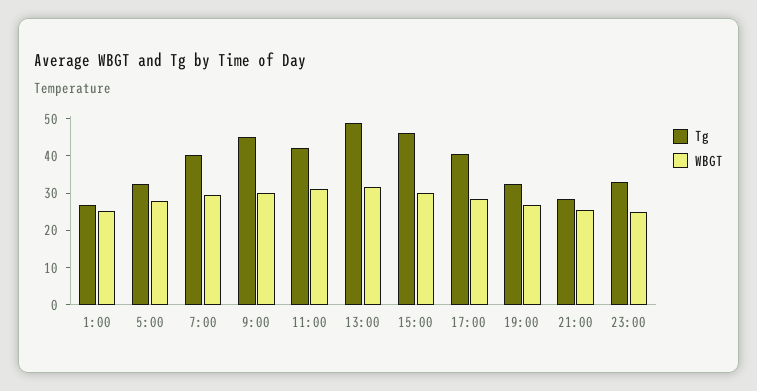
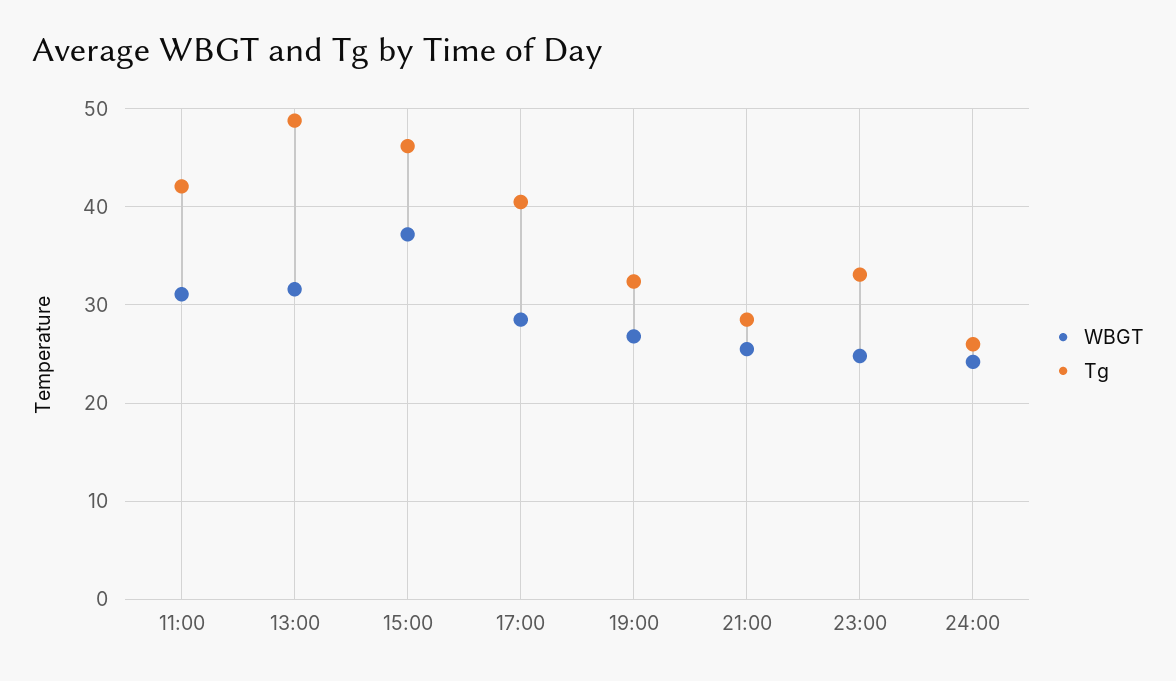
Tg, 1:00: 27.5 -> none
WBGT, 1:00: 25 -> none
Tg, 5:00: 32.5 -> none
WBGT, 5:00: 27.5 -> none
Tg, 7:00: 40 -> none
WBGT, 7:00: 30 -> none
Tg, 9:00: 45 -> none
WBGT, 9:00: 30 -> none
WBGT, 15:00: 30 -> 37
WBGT, 24:00: none -> 24
Tg, 24:00: none -> 26

